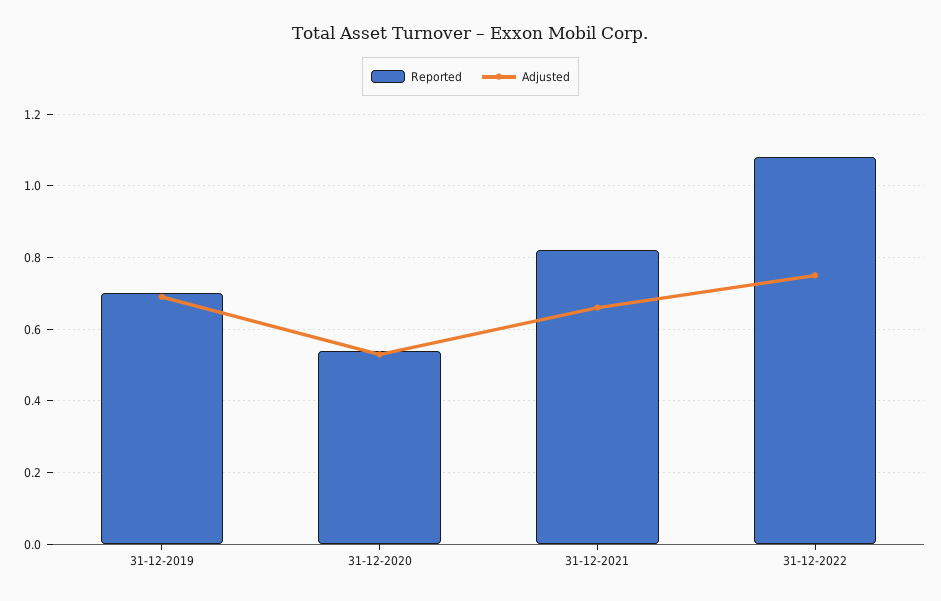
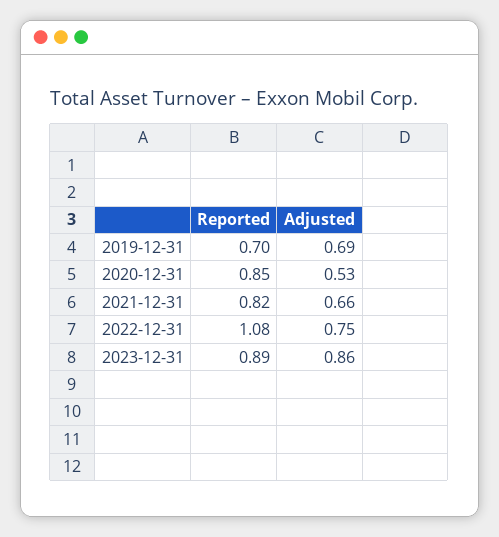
Reported, 31-12-2020: 0.55 -> 0.85
Reported, 2023-12-31: none -> 0.89
Adjusted, 2023-12-31: none -> 0.86

